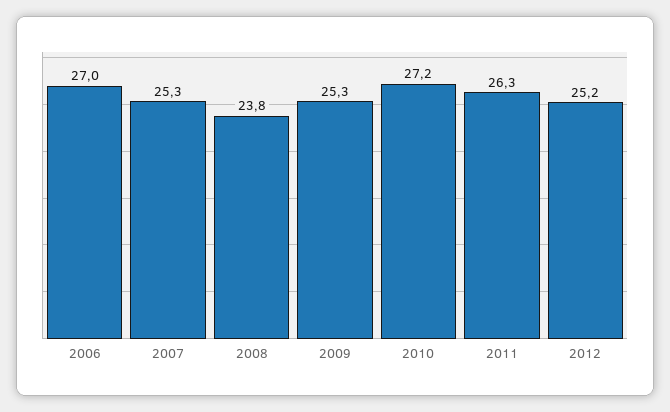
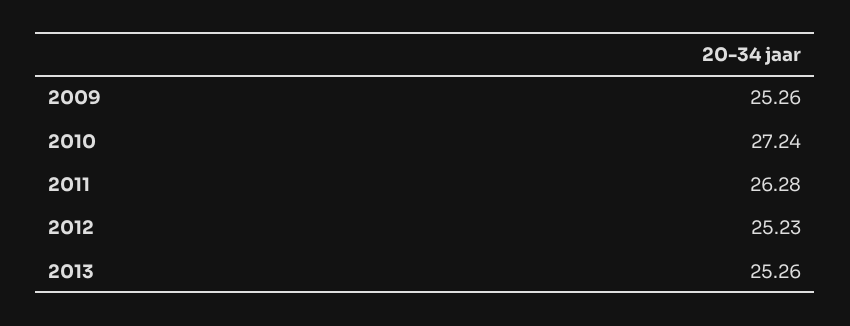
2006: 27 -> none
2007: 25.3 -> none
2008: 23.8 -> none
2013: none -> 25.26

